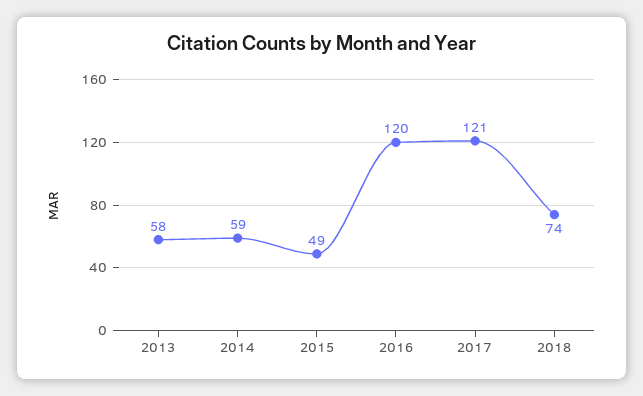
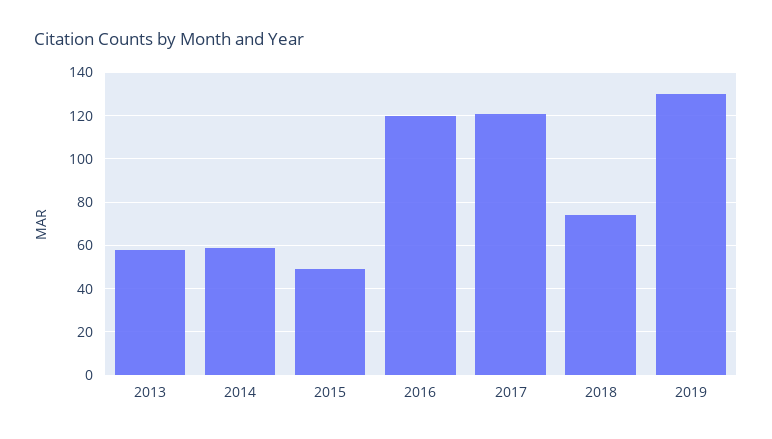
2019: none -> 130

